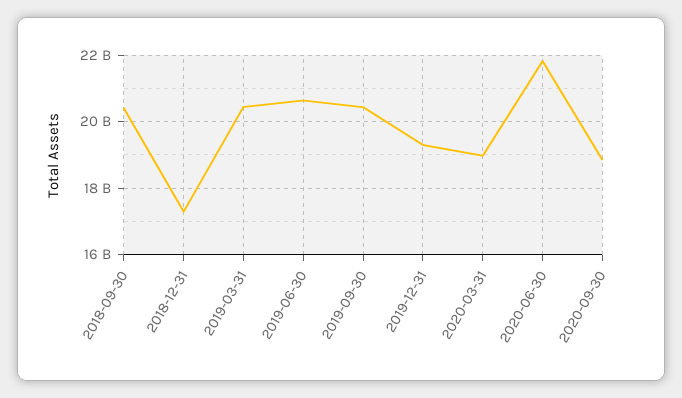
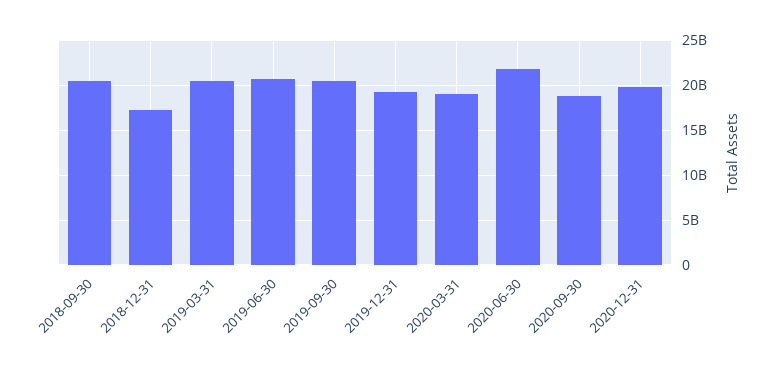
2020-12-31: none -> 20000000000

